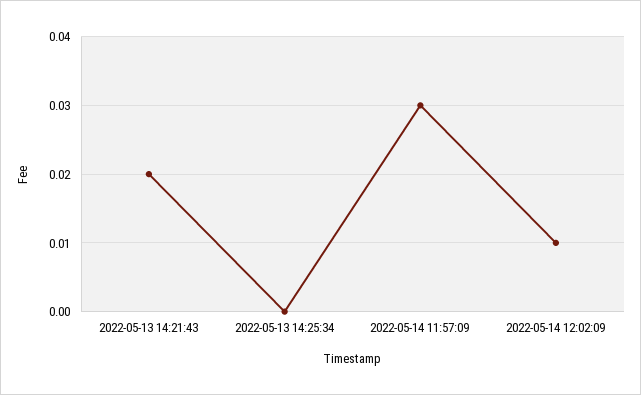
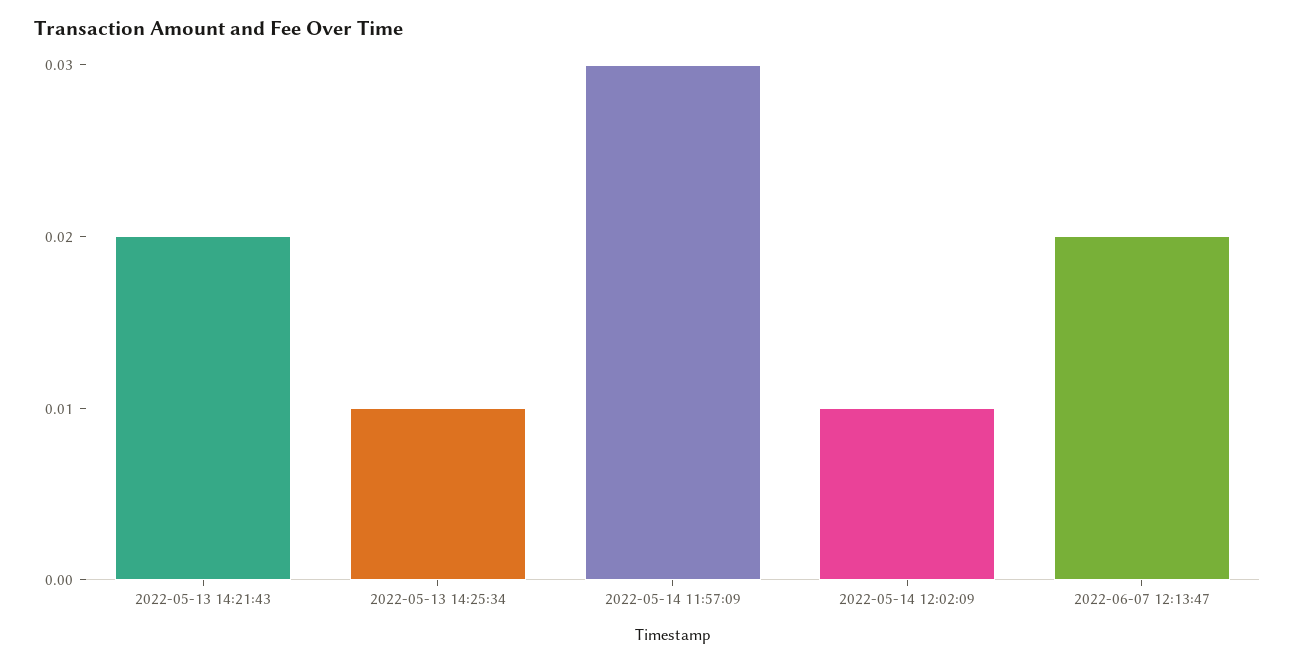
2022-05-13 14:25:34: 0 -> 0.01
2022-06-07 12:13:47: none -> 0.02

